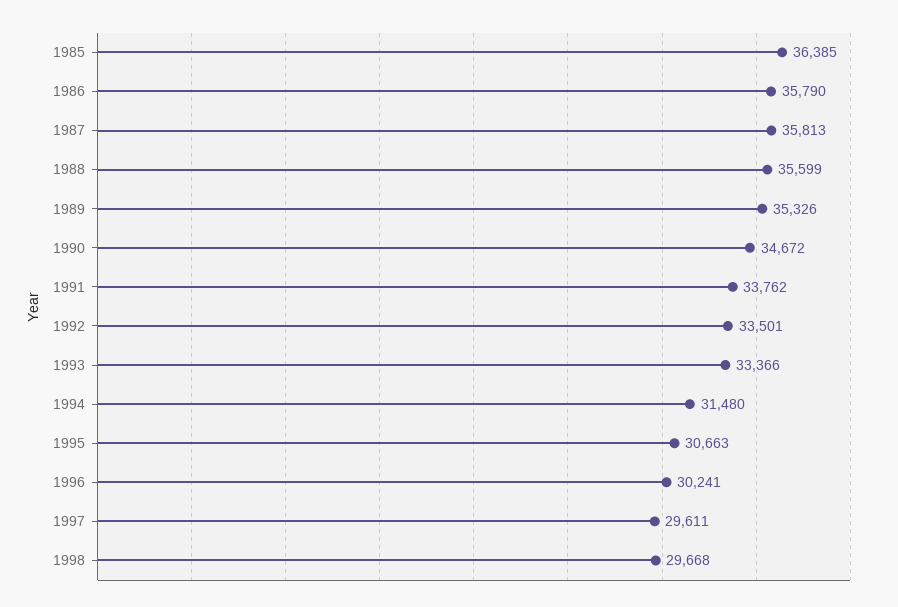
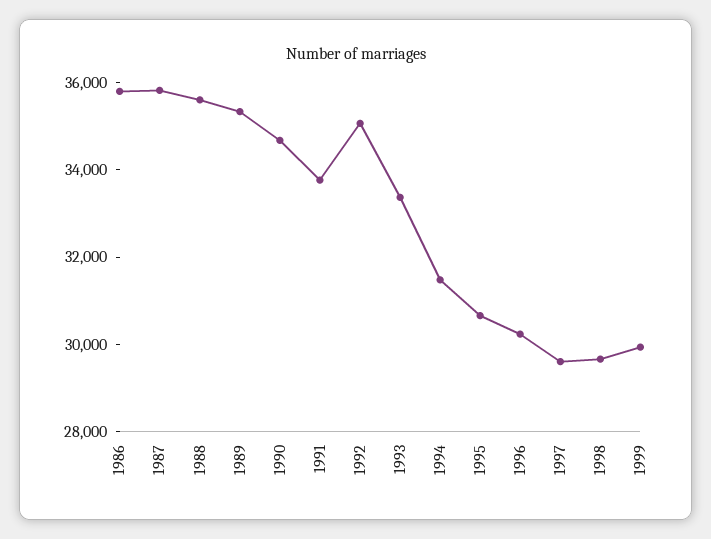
1985: 36385 -> none
1992: 33501 -> 35000
1999: none -> 30000

